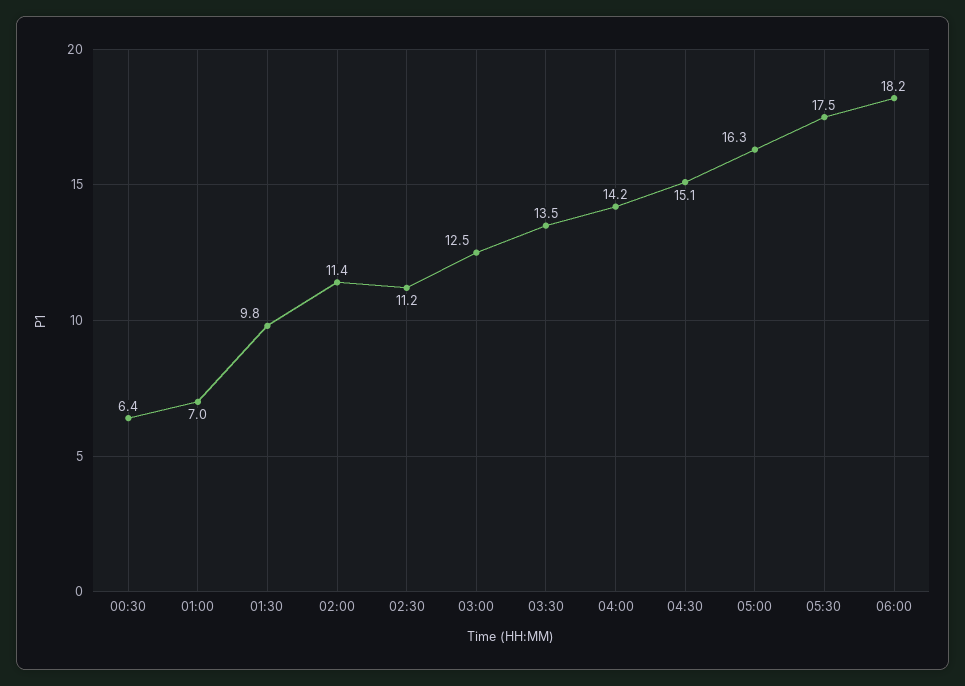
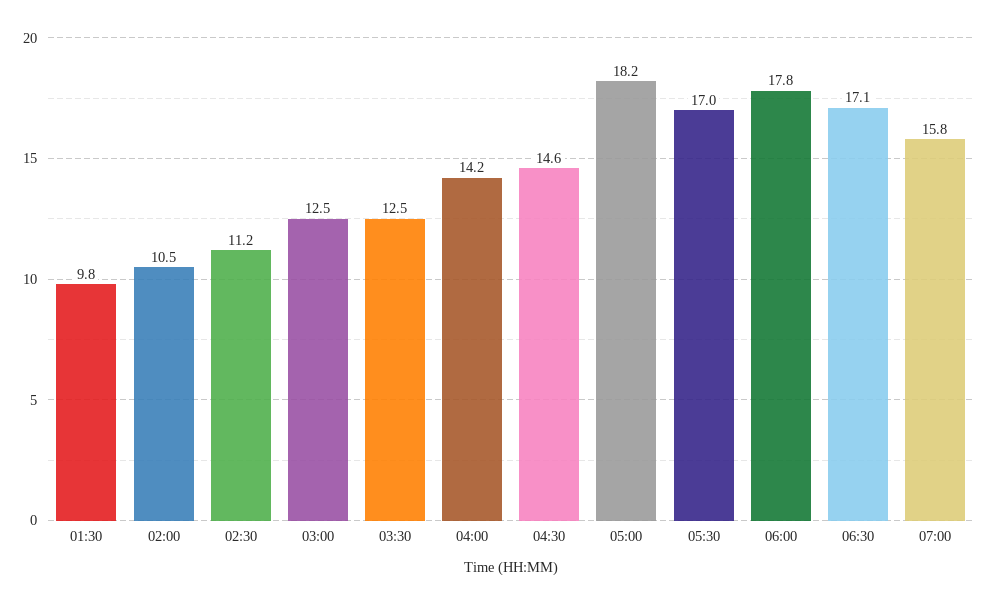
00:30: 6.4 -> none
01:00: 7 -> none
02:00: 11.4 -> 10.5
03:30: 13.5 -> 12.5
04:30: 15.1 -> 14.6
05:00: 16.3 -> 18.2
05:30: 17.5 -> 17
06:00: 18.2 -> 17.8
06:30: none -> 17.1
07:00: none -> 15.8

